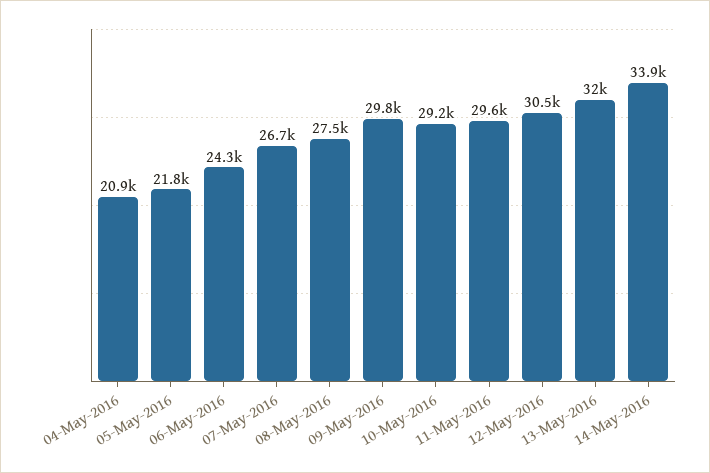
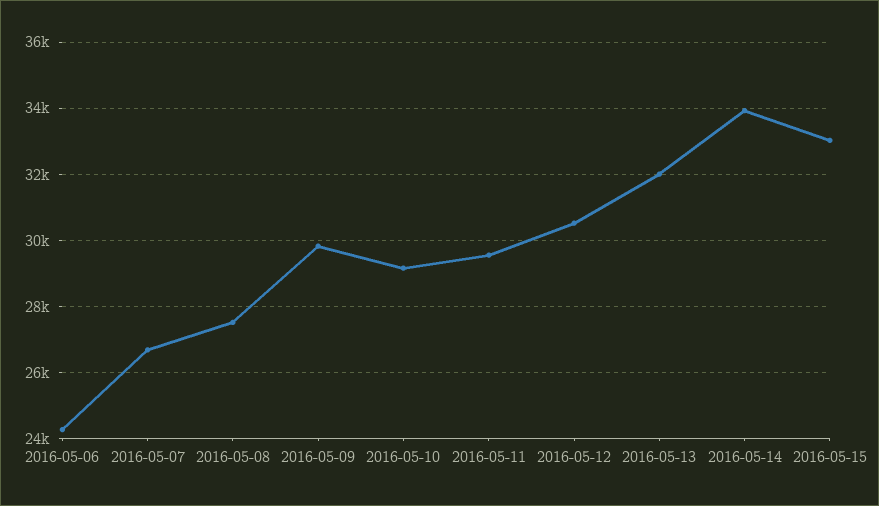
04-May-2016: 20900 -> none
05-May-2016: 21800 -> none
2016-05-15: none -> 33000

